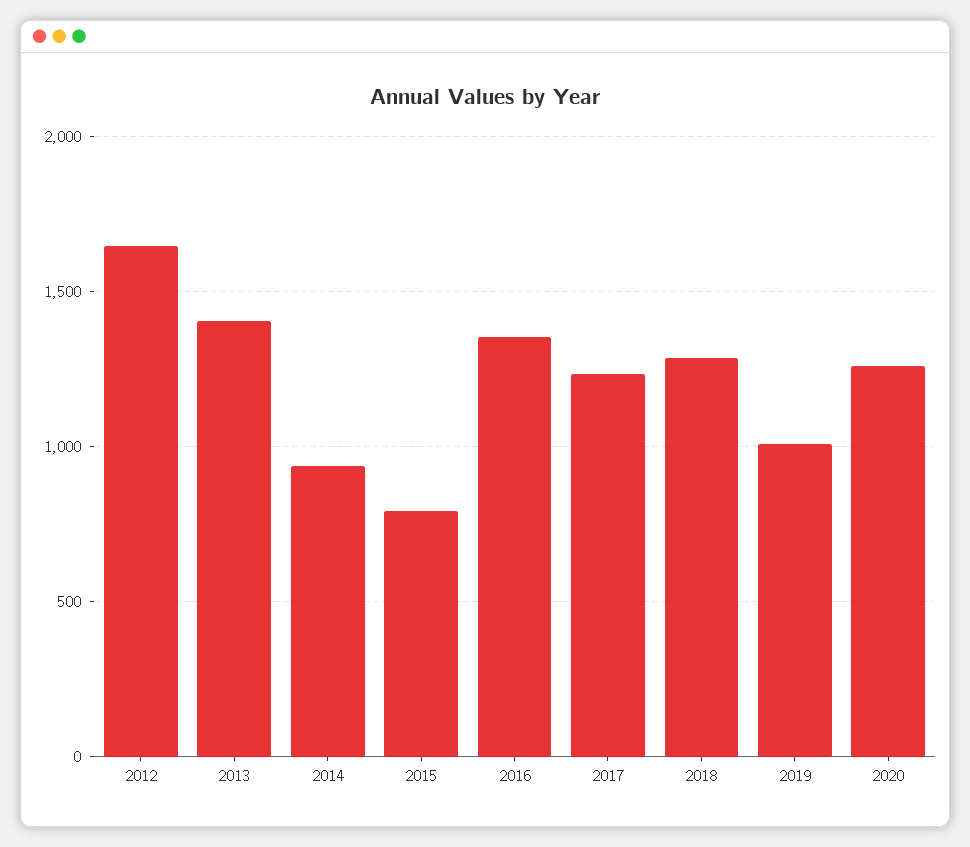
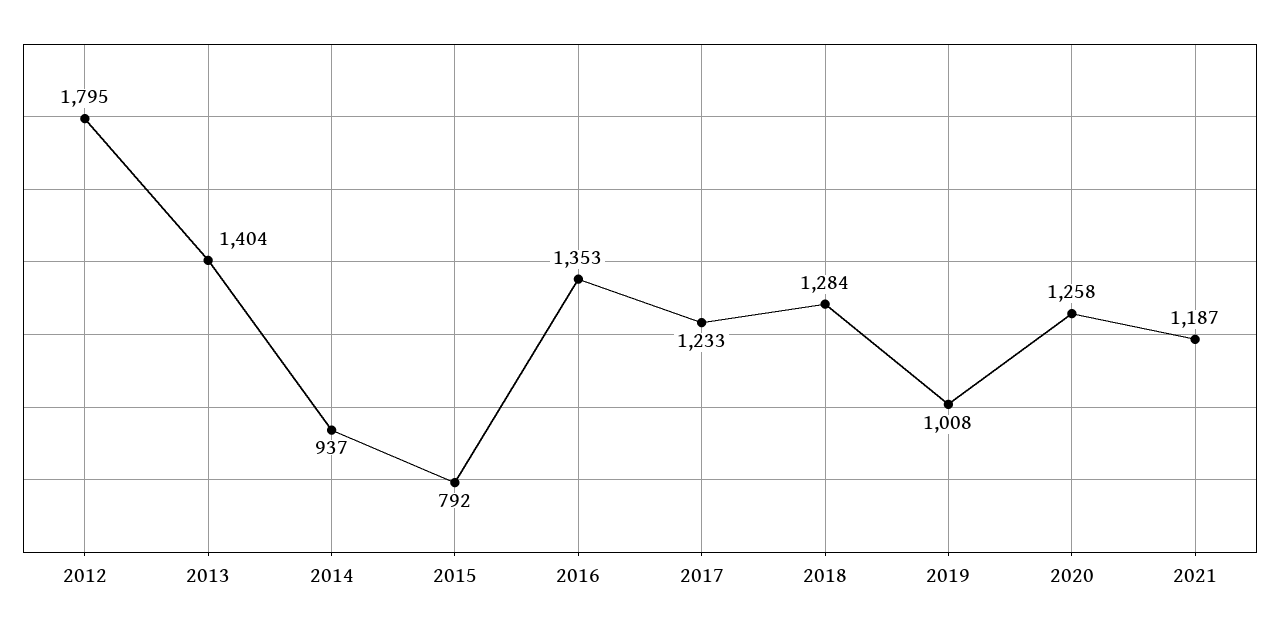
2012: 1650 -> 1795
2021: none -> 1187

